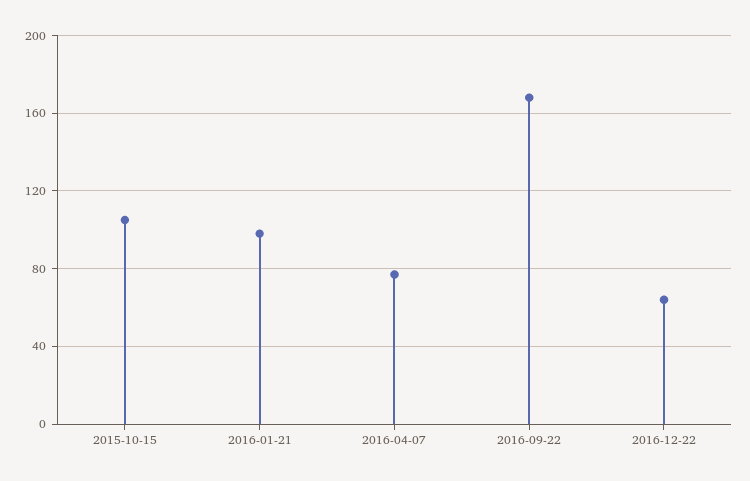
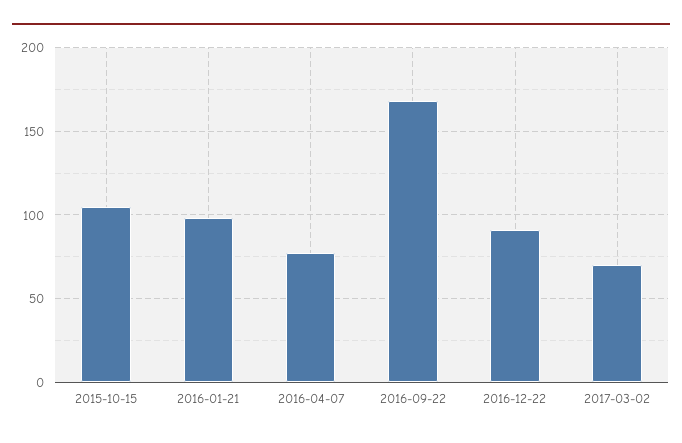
2016-12-22: 65 -> 90
2017-03-02: none -> 70

